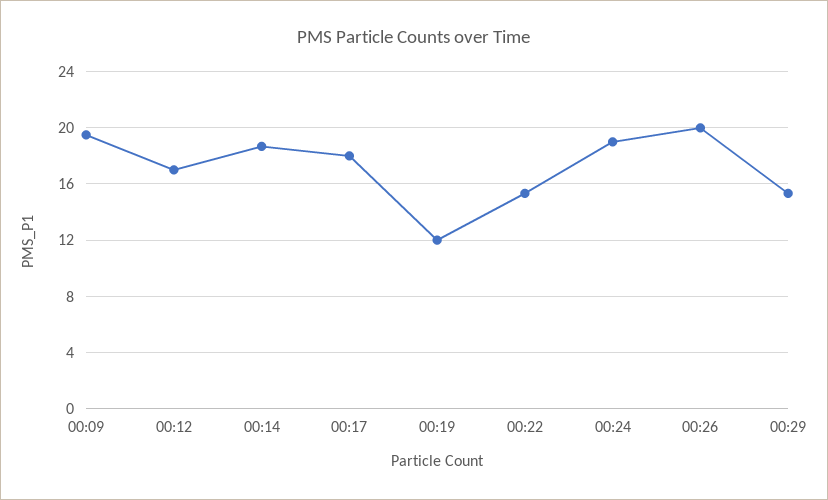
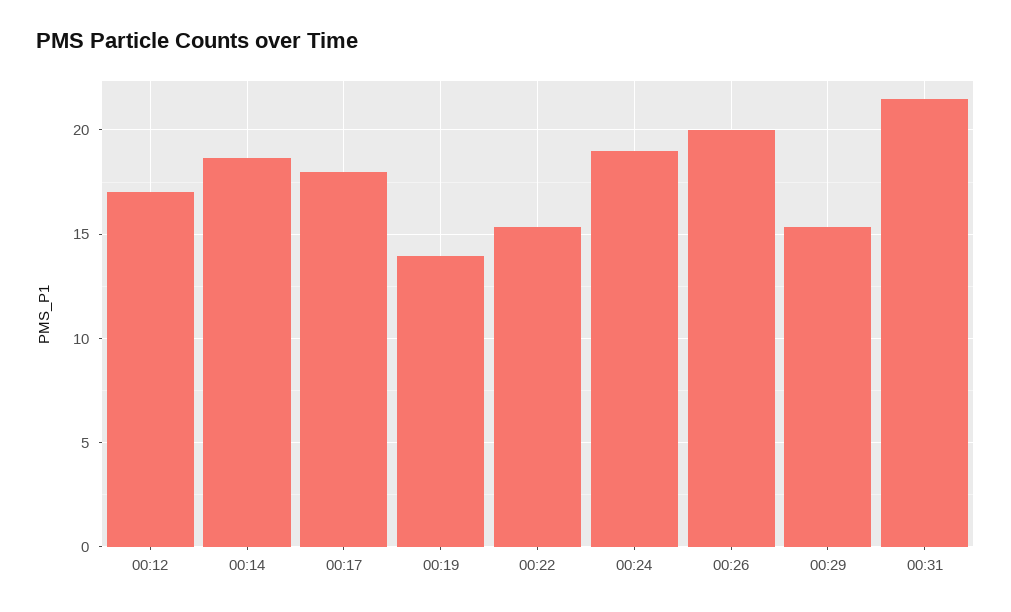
00:09: 19.5 -> none
00:19: 12 -> 14
00:31: none -> 21.5

